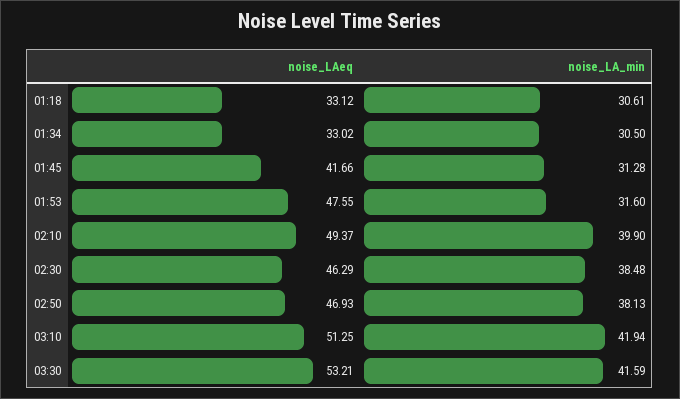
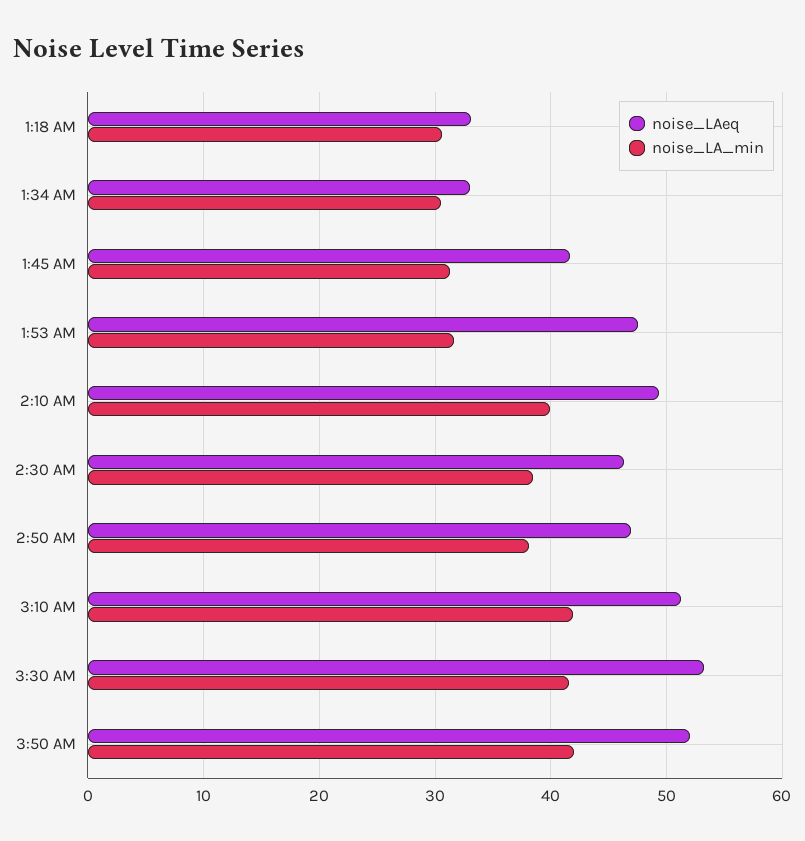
noise_LAeq, 3:50 AM: none -> 52
noise_LA_min, 3:50 AM: none -> 42

